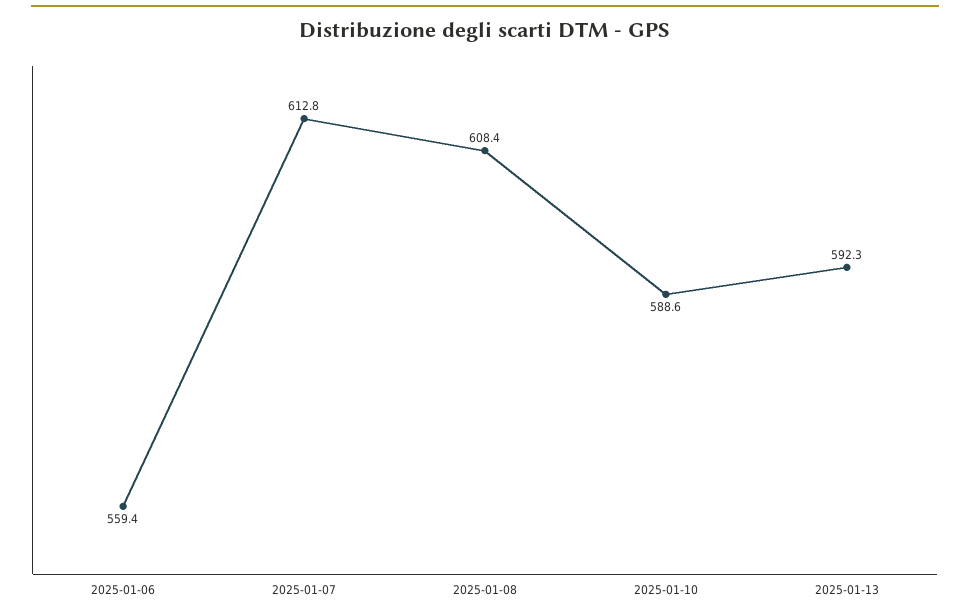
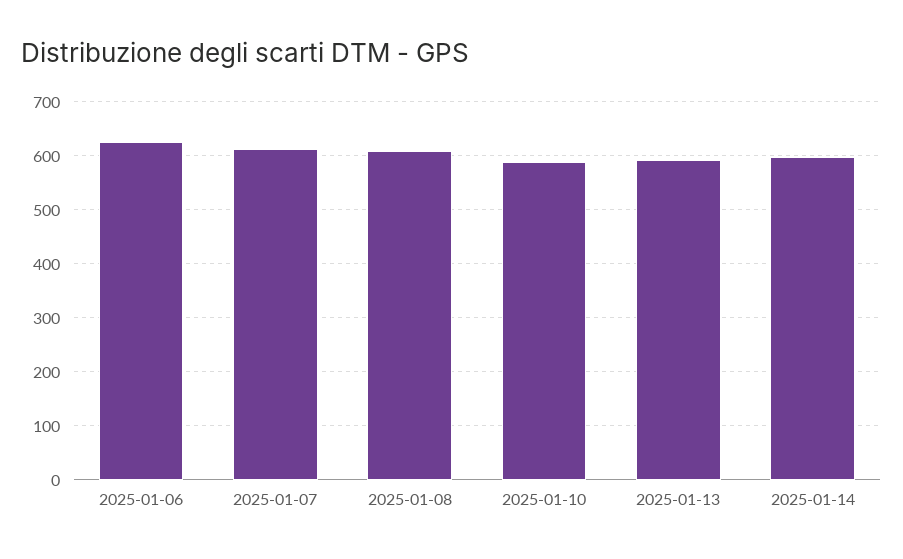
2025-01-06: 559.4 -> 620
2025-01-14: none -> 600

